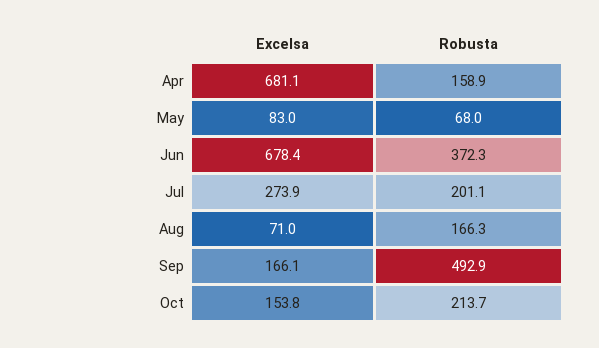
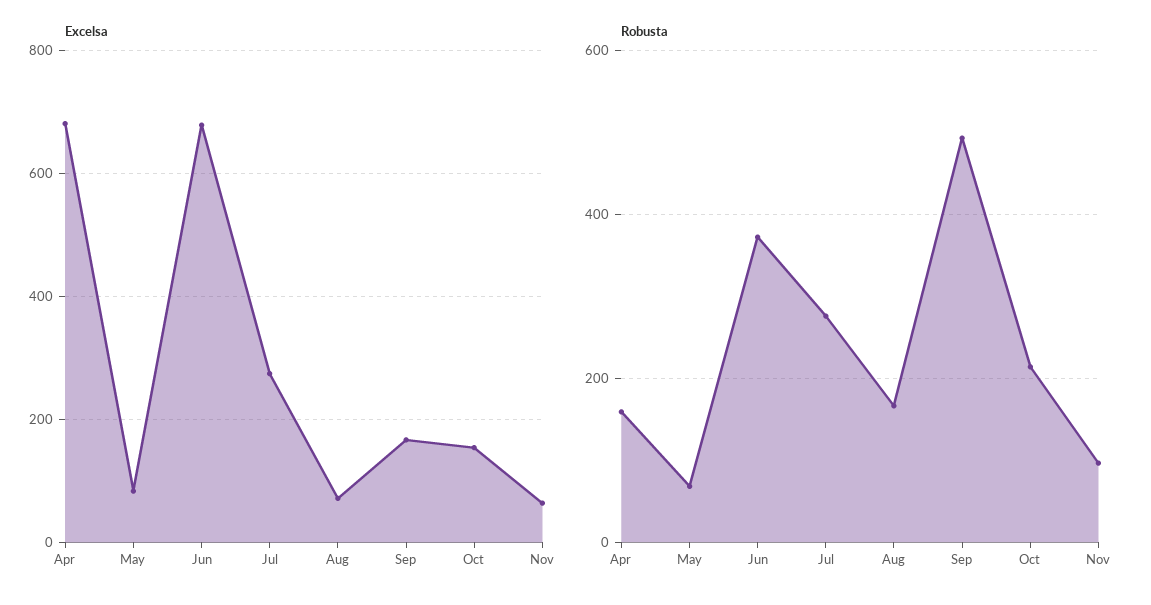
Robusta, Jul: 201.1 -> 280
Excelsa, Nov: none -> 60
Robusta, Nov: none -> 100

